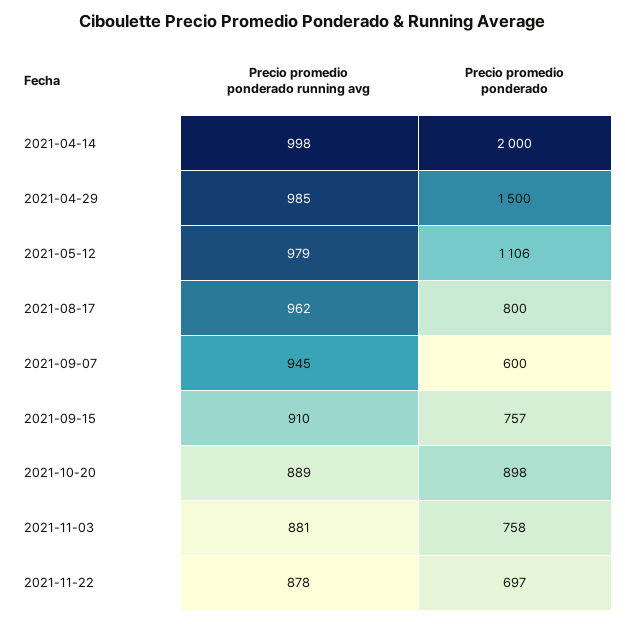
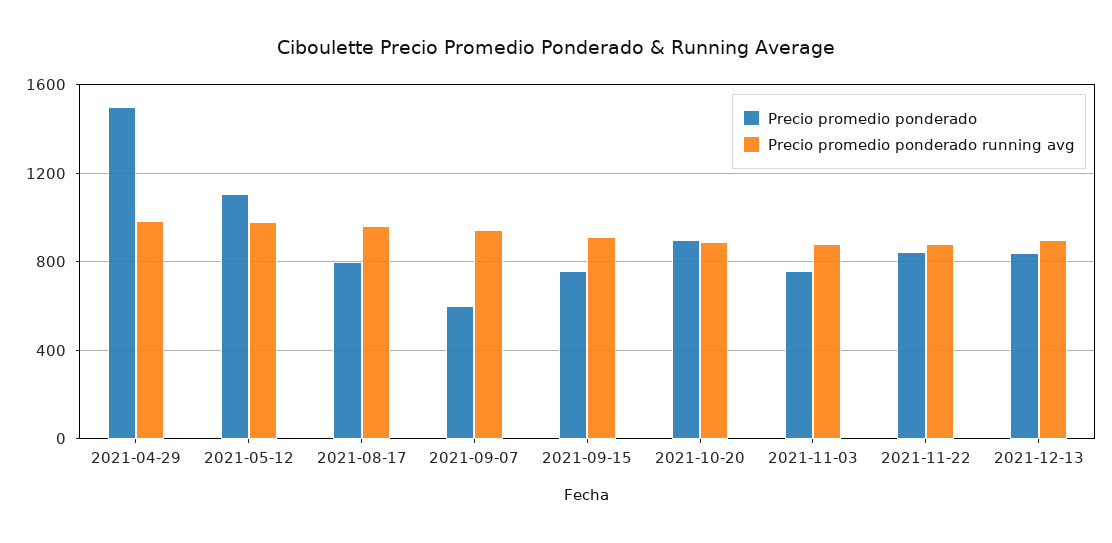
Precio promedio ponderado running avg, 2021-04-14: 998 -> none
Precio promedio ponderado, 2021-04-14: 2000 -> none
Precio promedio ponderado, 2021-11-22: 697 -> 850
Precio promedio ponderado, 2021-12-13: none -> 850
Precio promedio ponderado running avg, 2021-12-13: none -> 900

